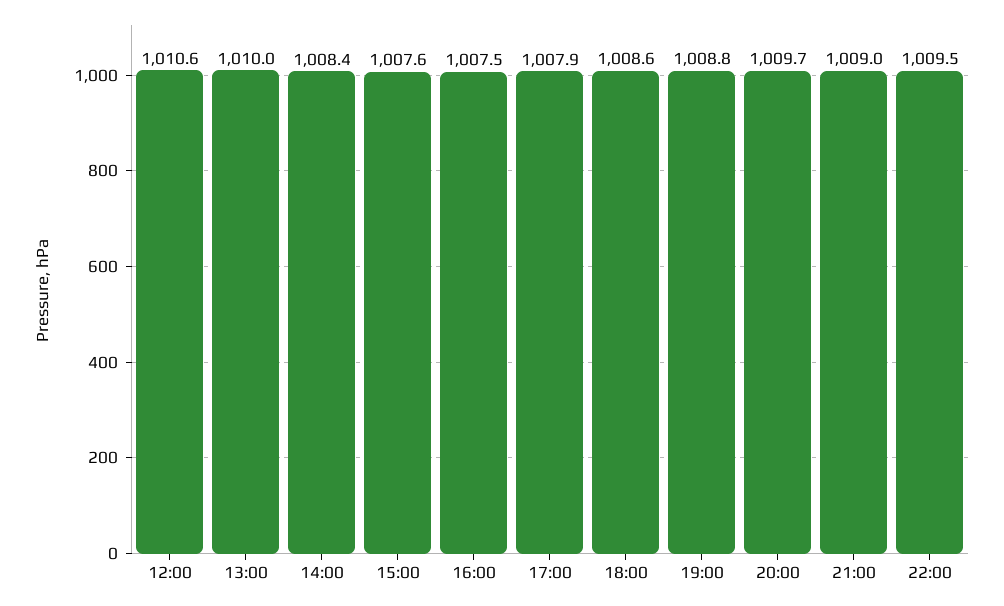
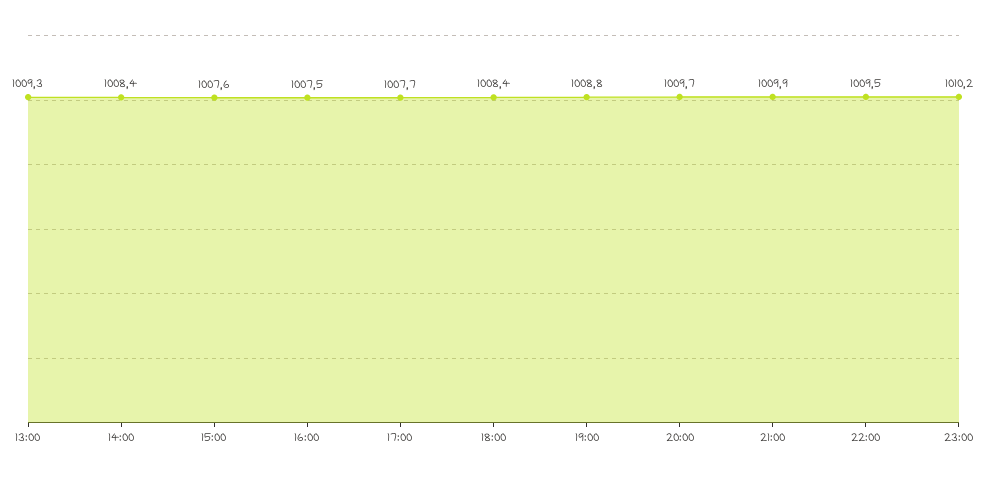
12:00: 1010.6 -> none
13:00: 1010 -> 1009.3
17:00: 1007.9 -> 1007.7
18:00: 1008.6 -> 1008.4
21:00: 1009 -> 1009.9
23:00: none -> 1010.2

